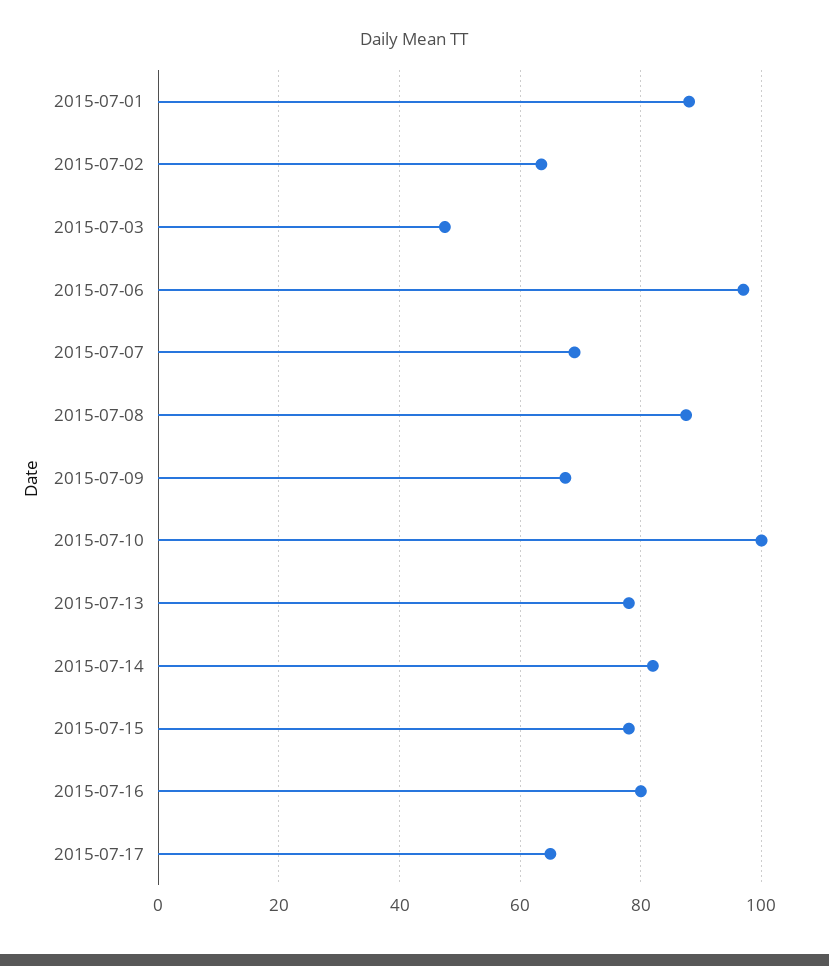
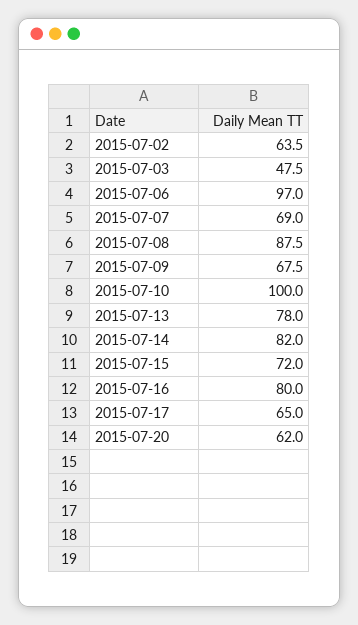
2015-07-01: 88 -> none
2015-07-15: 78 -> 72
2015-07-20: none -> 62

